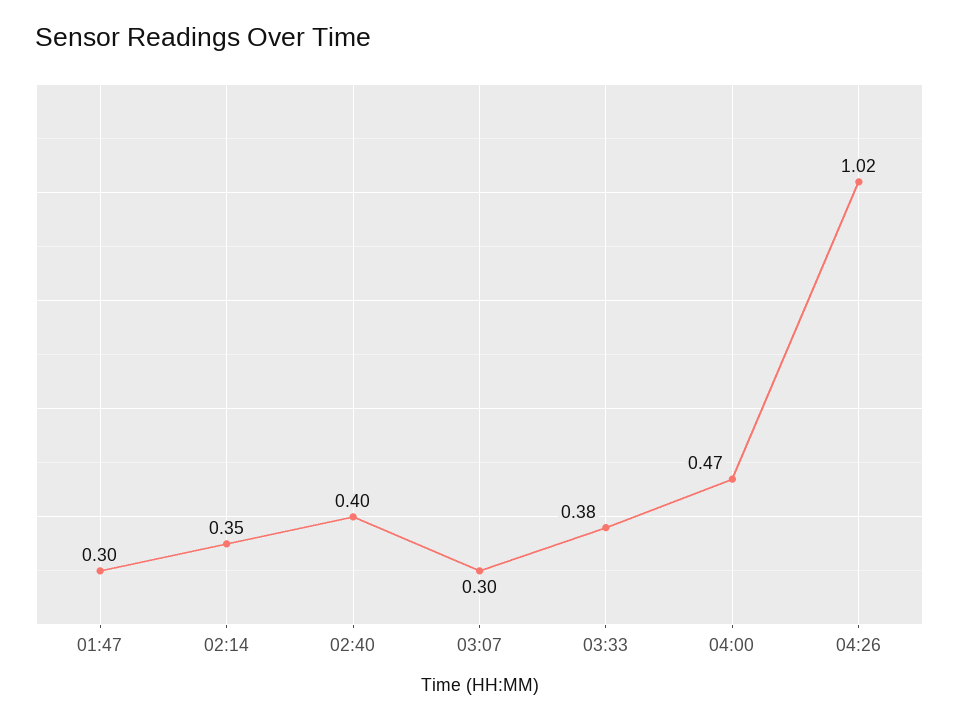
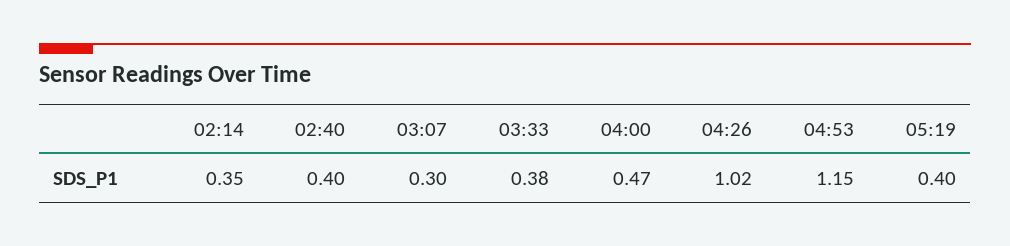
01:47: 0.3 -> none
04:53: none -> 1.15
05:19: none -> 0.4

